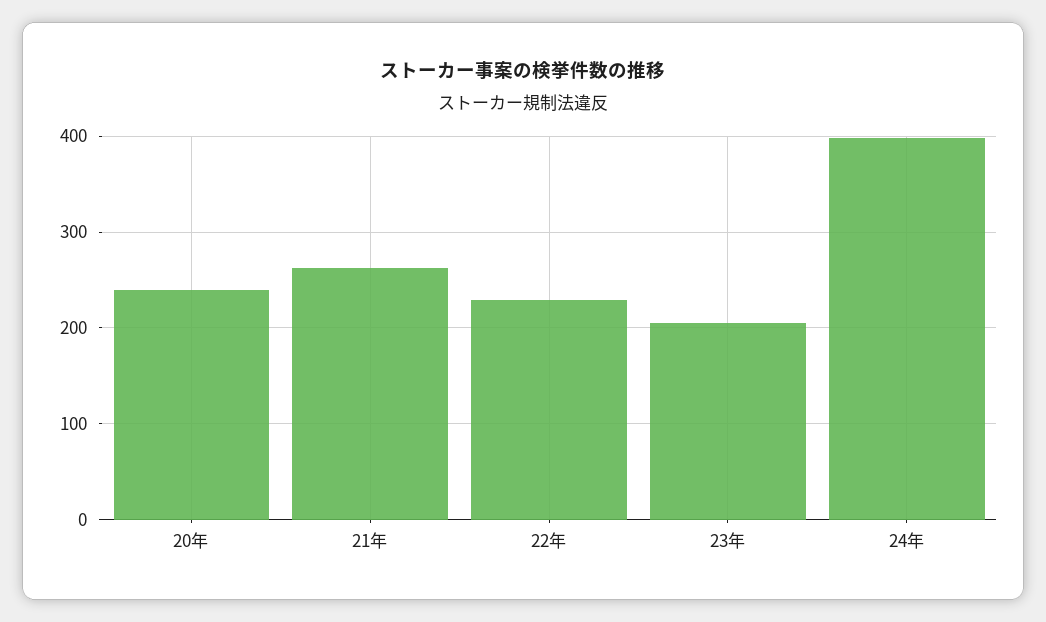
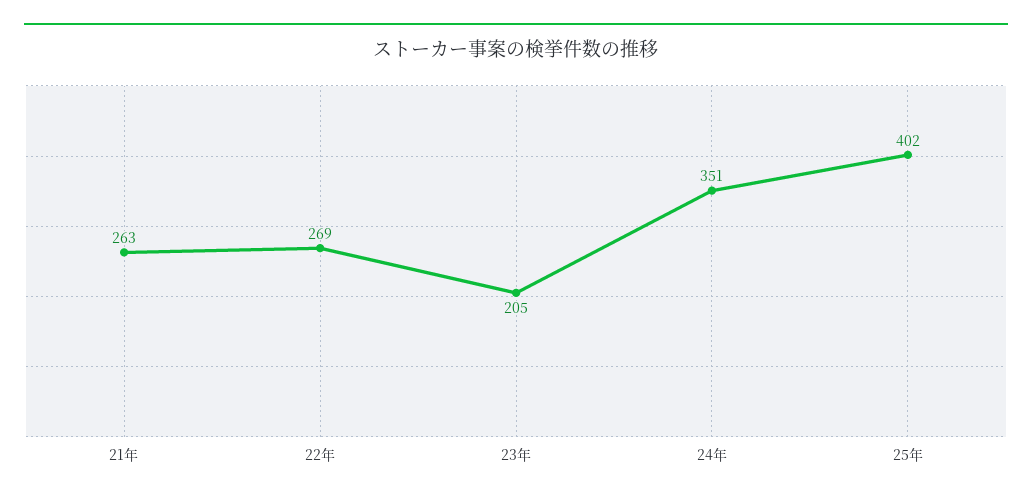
20年: 240 -> none
22年: 230 -> 269
24年: 400 -> 351
25年: none -> 402

